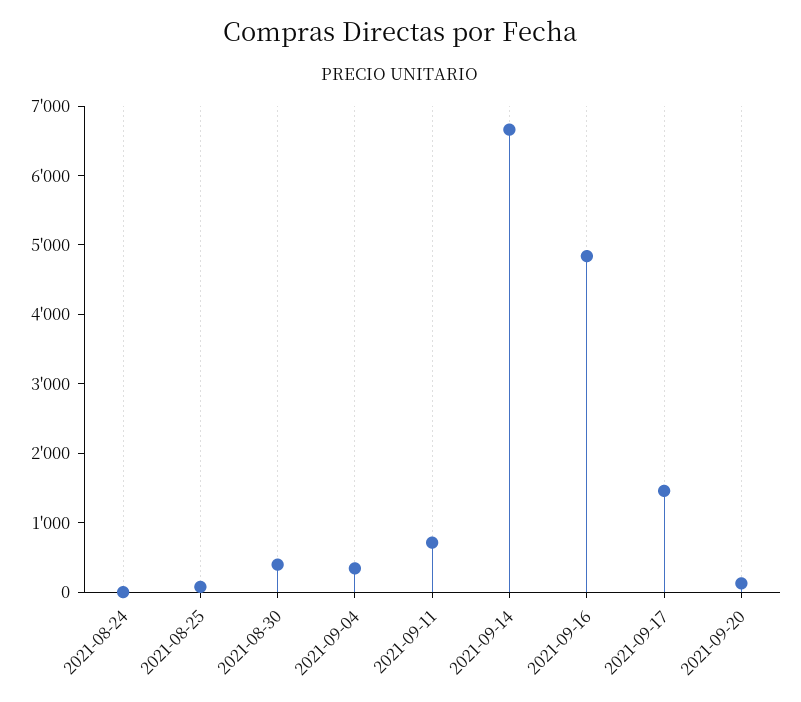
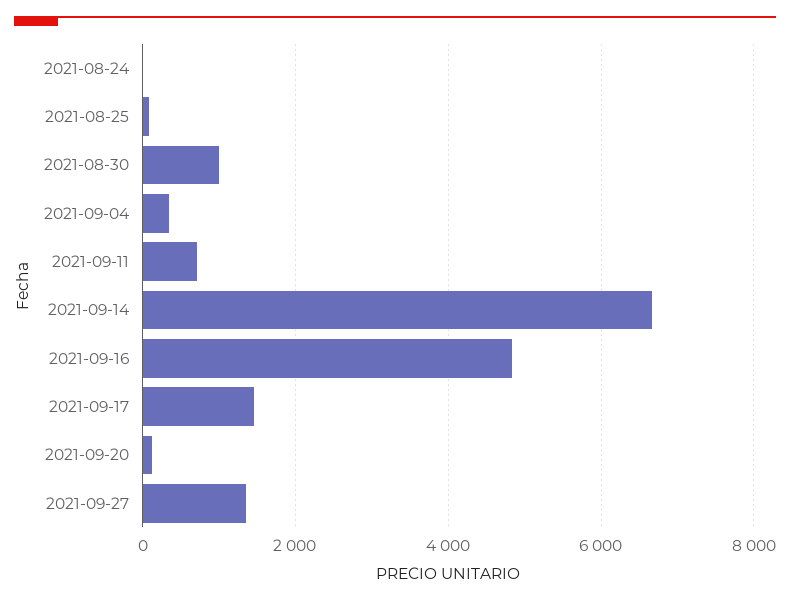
2021-08-30: 400 -> 1000
2021-09-27: none -> 1400

